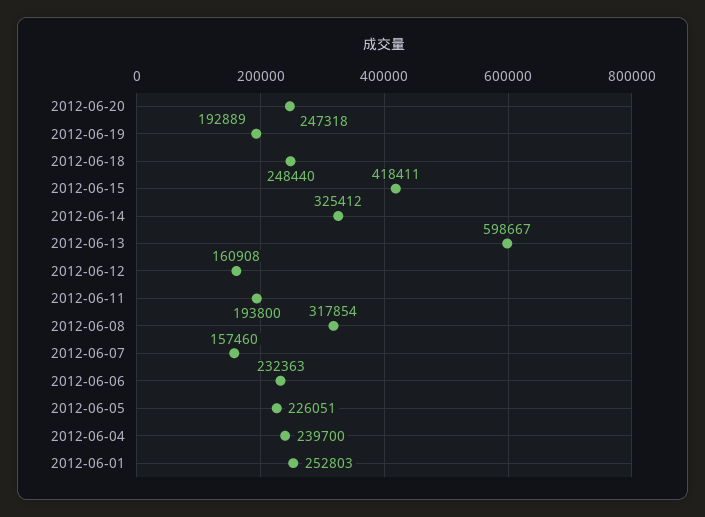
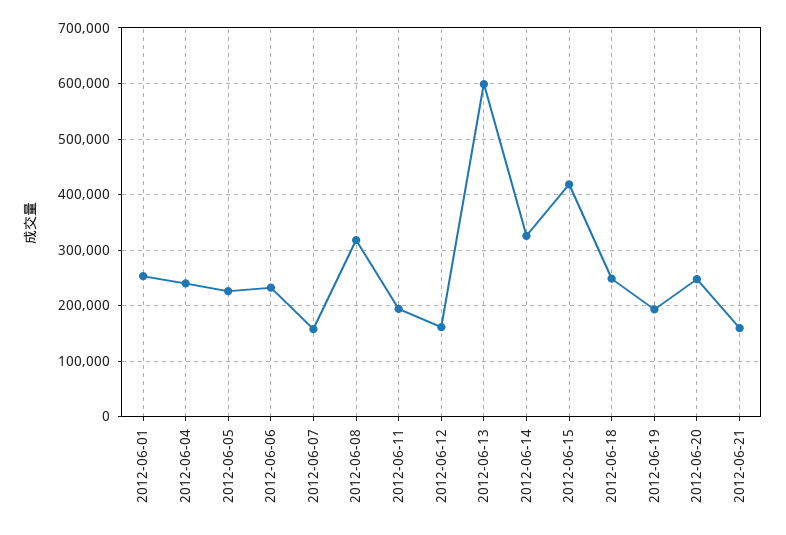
2012-06-21: none -> 160000

